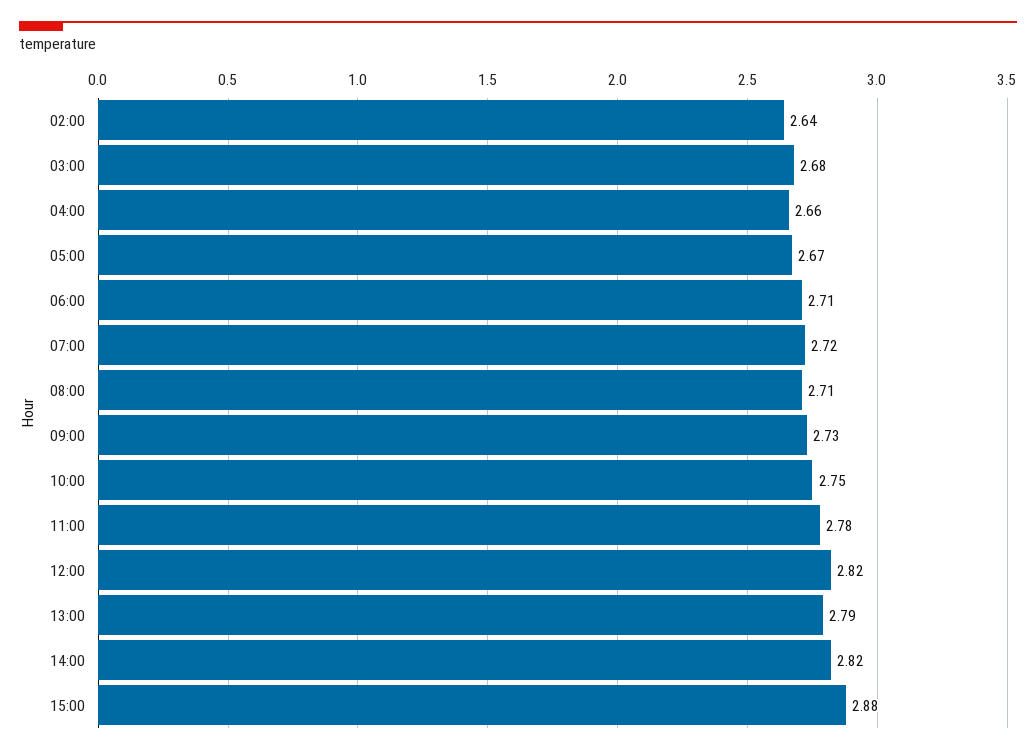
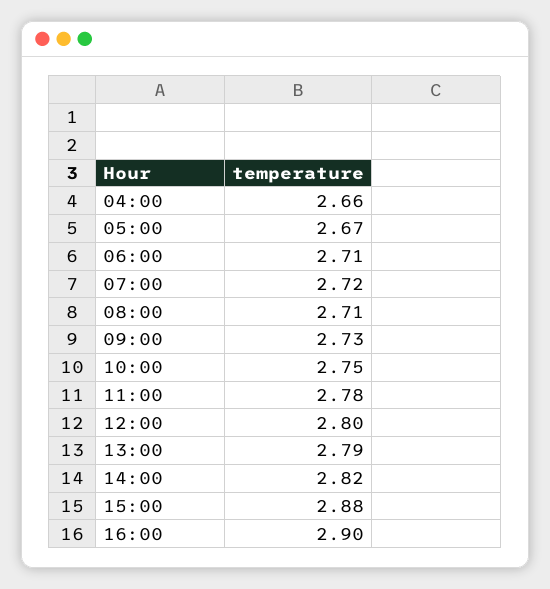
02:00: 2.64 -> none
03:00: 2.68 -> none
12:00: 2.82 -> 2.8
16:00: none -> 2.9

